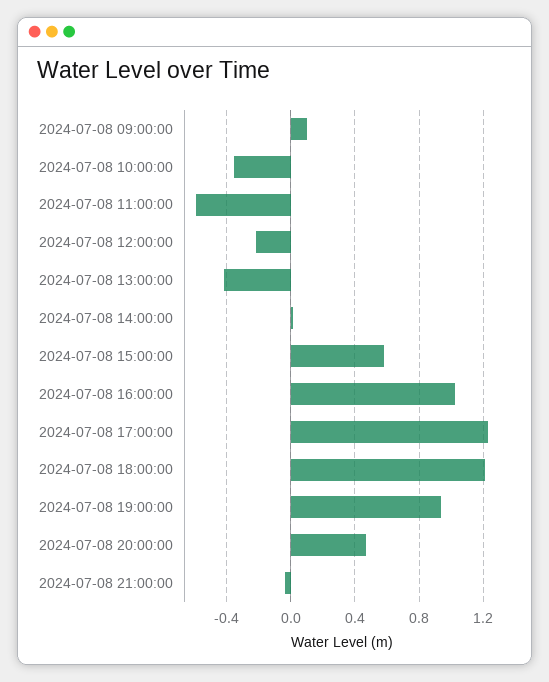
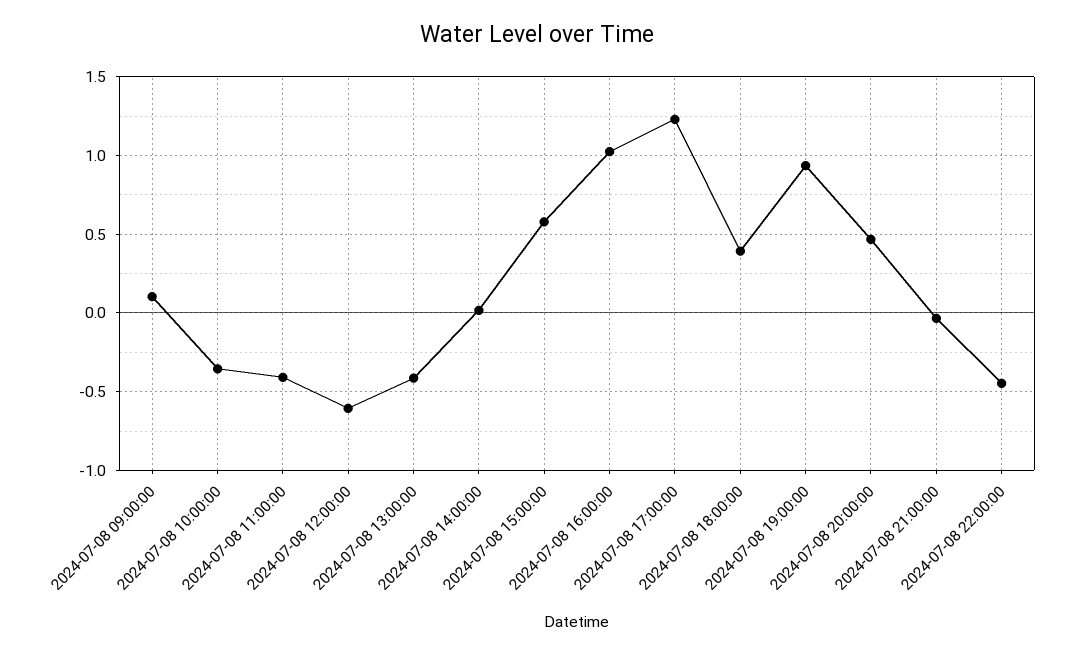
2024-07-08 11:00:00: -0.6 -> -0.4
2024-07-08 12:00:00: -0.2 -> -0.6
2024-07-08 18:00:00: 1.2 -> 0.4
2024-07-08 22:00:00: none -> -0.45

